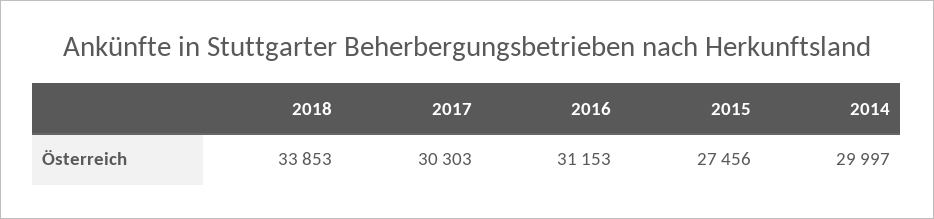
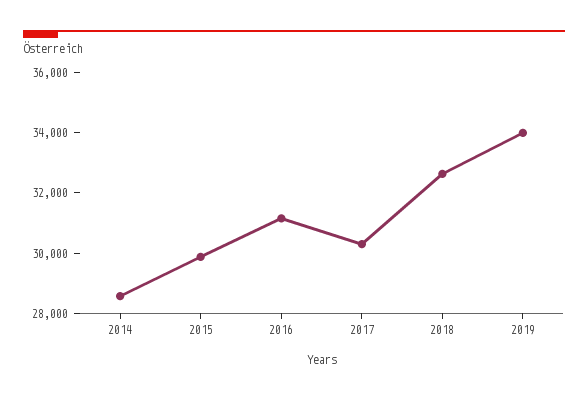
2018: 33853 -> 32500
2015: 27456 -> 30000
2014: 29997 -> 28500
2019: none -> 34000

